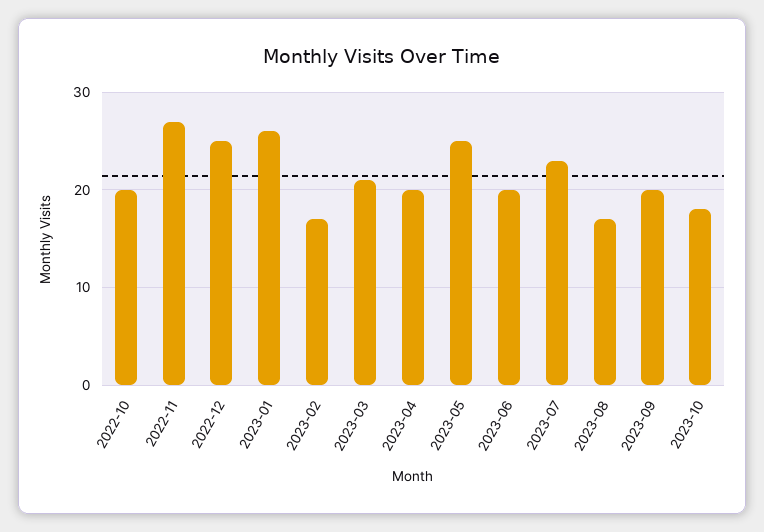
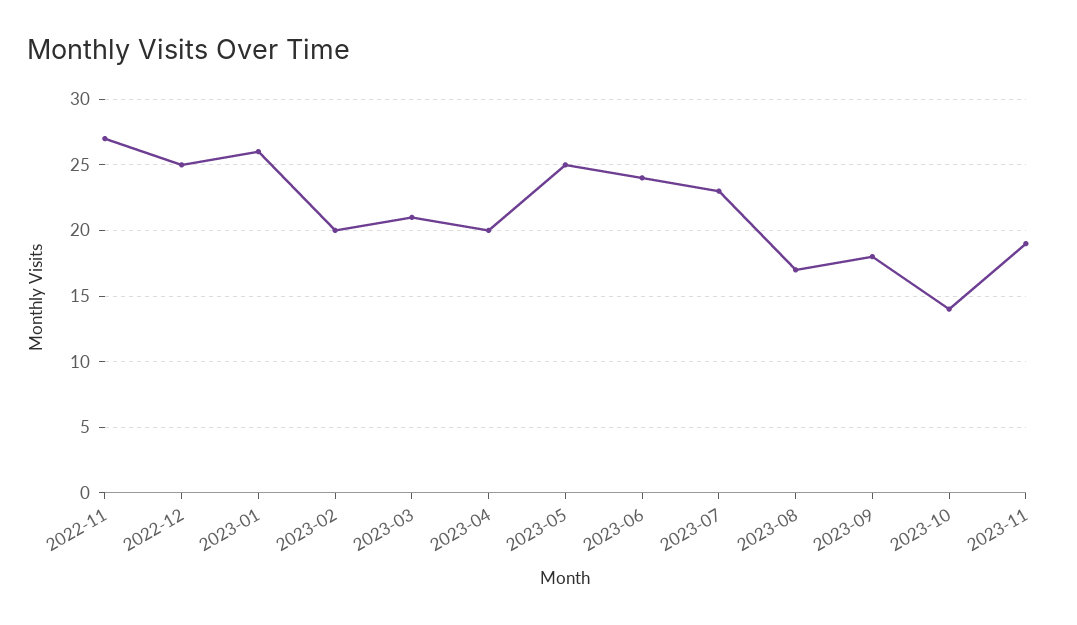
2022-10: 20 -> none
2023-02: 17 -> 20
2023-06: 20 -> 24
2023-09: 20 -> 18
2023-10: 18 -> 14
2023-11: none -> 19

